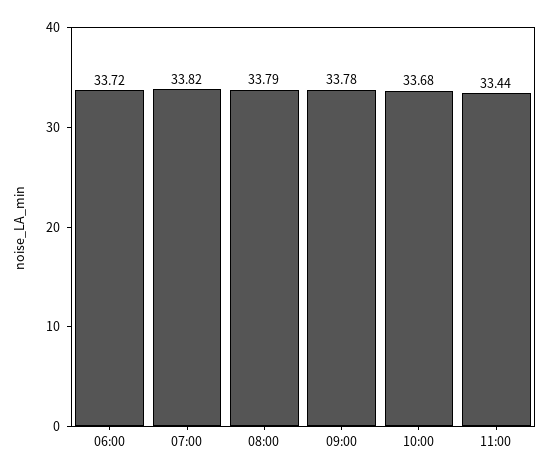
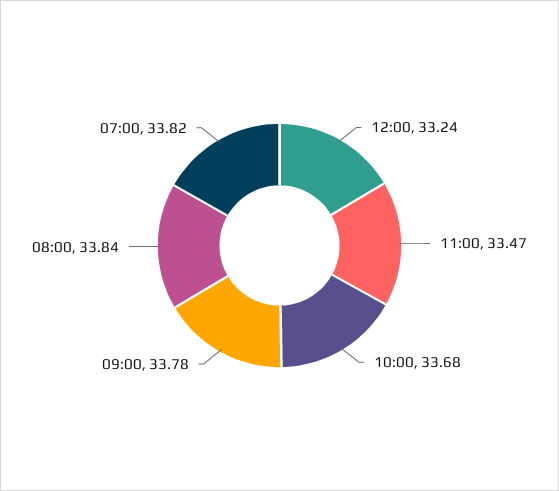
06:00: 33.72 -> none
08:00: 33.79 -> 33.84
11:00: 33.44 -> 33.47
12:00: none -> 33.24

